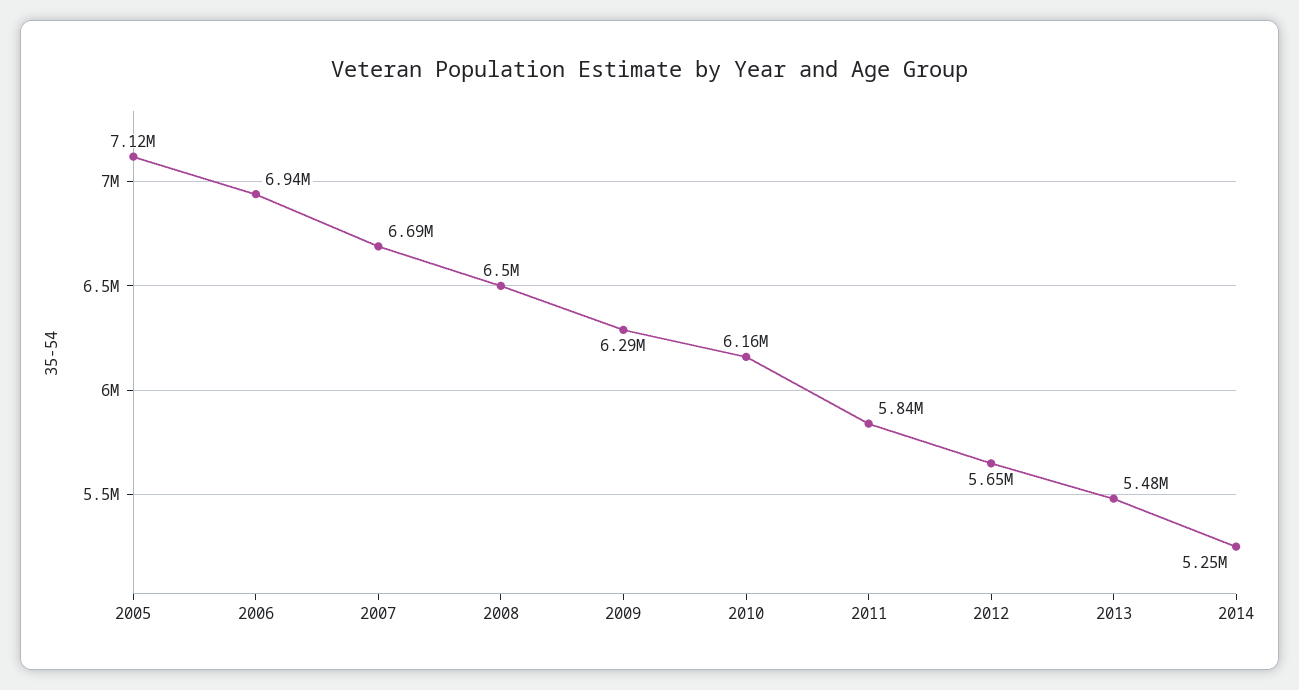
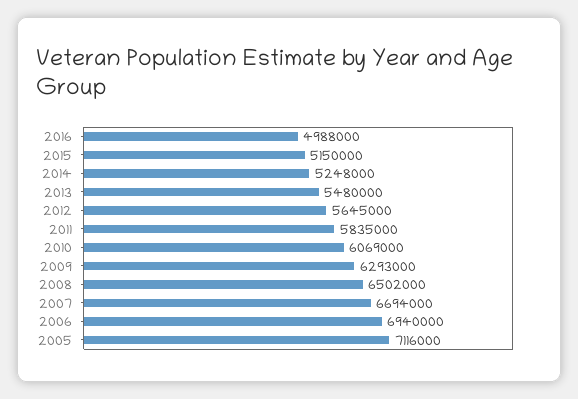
2010: 6160000 -> 6069000
2016: none -> 4988000
2015: none -> 5150000

